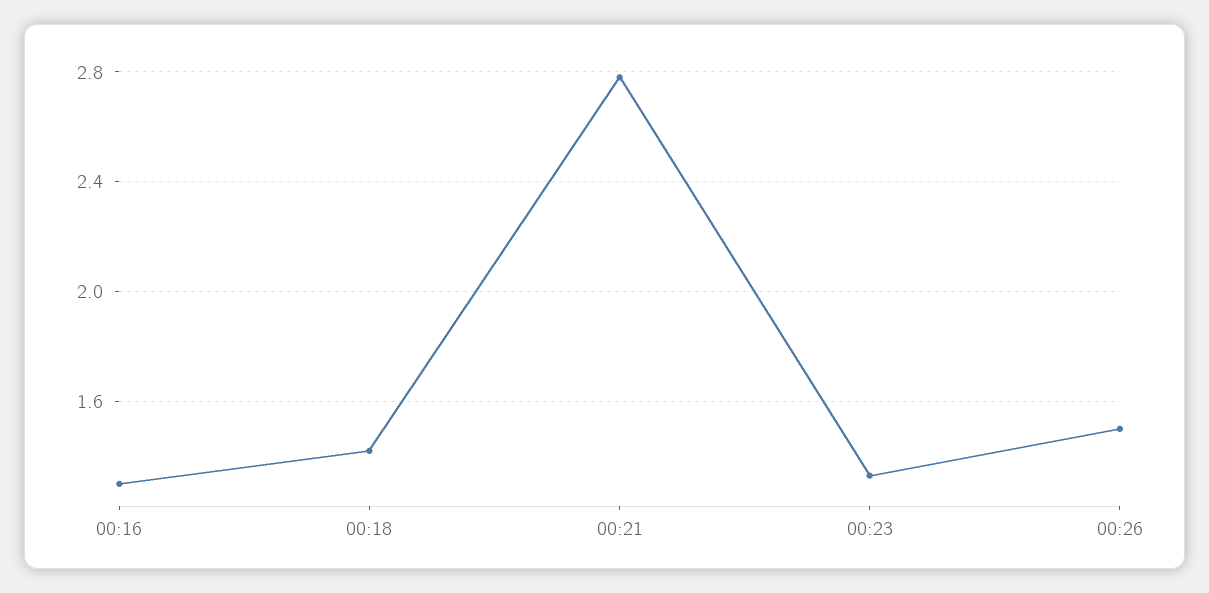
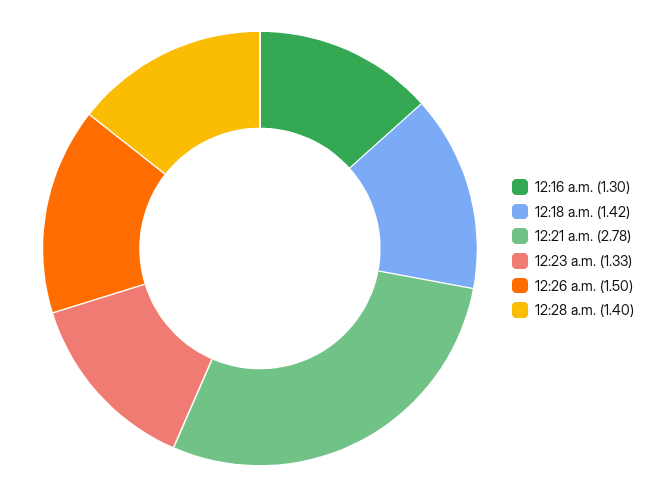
12:28 a.m.: none -> 1.4

